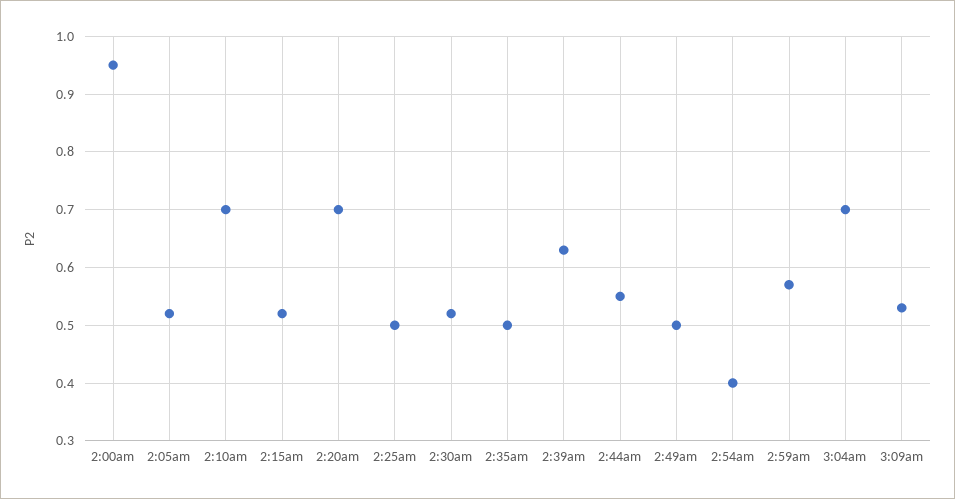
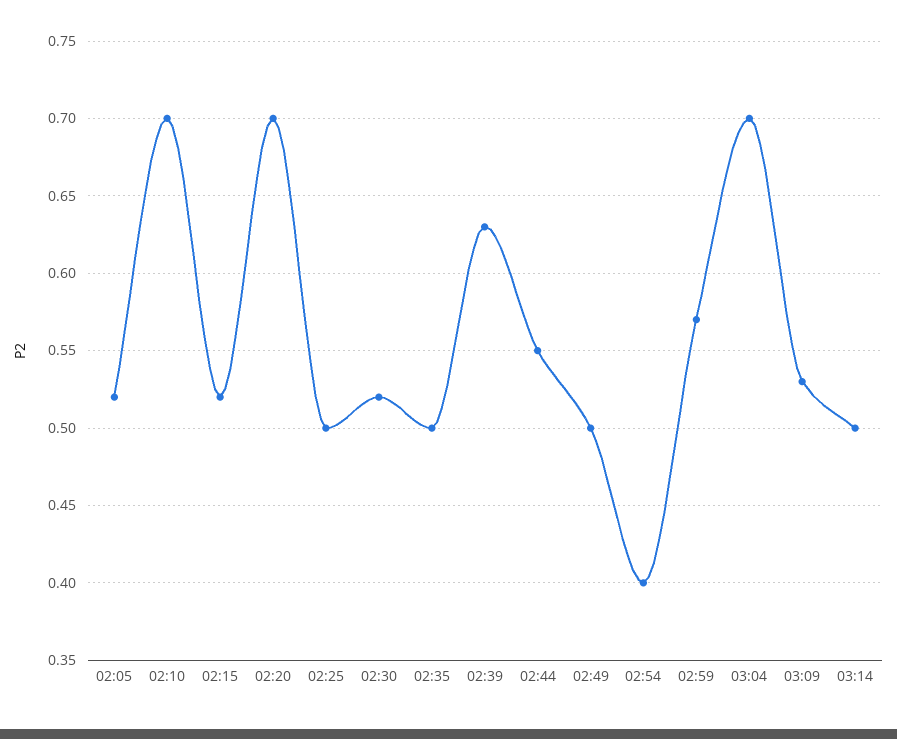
2:00am: 0.95 -> none
03:14: none -> 0.5

